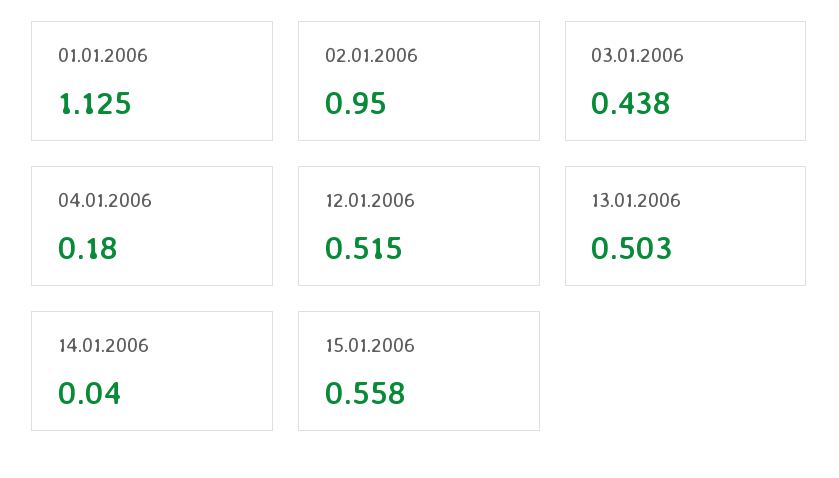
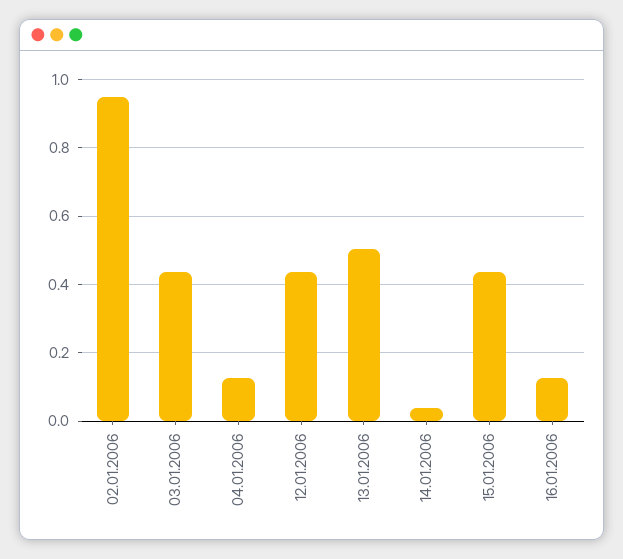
01.01.2006: 1.125 -> none
04.01.2006: 0.18 -> 0.12
12.01.2006: 0.515 -> 0.44
15.01.2006: 0.558 -> 0.44
16.01.2006: none -> 0.12

